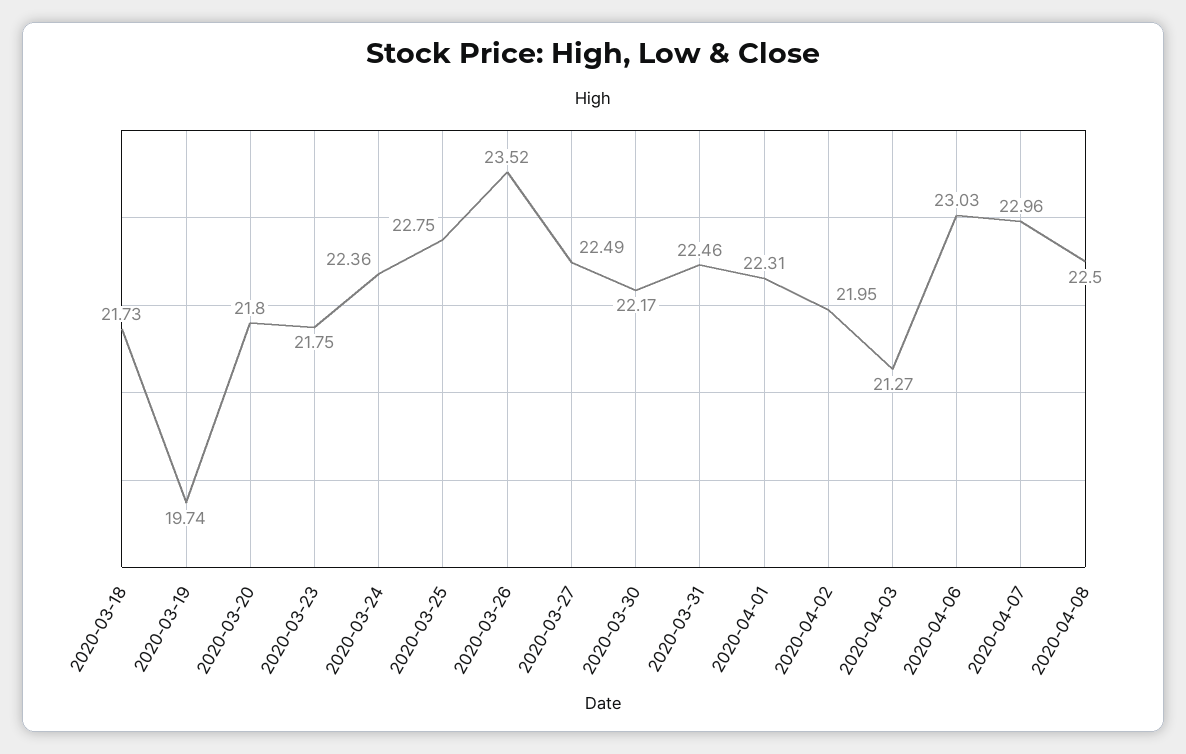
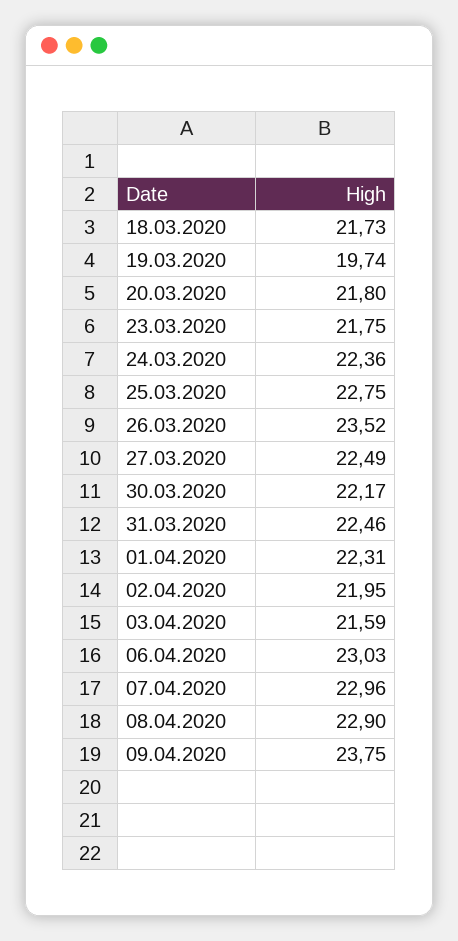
2020-04-03: 21.27 -> 21.59
2020-04-08: 22.5 -> 22.9
09.04.2020: none -> 23.75

